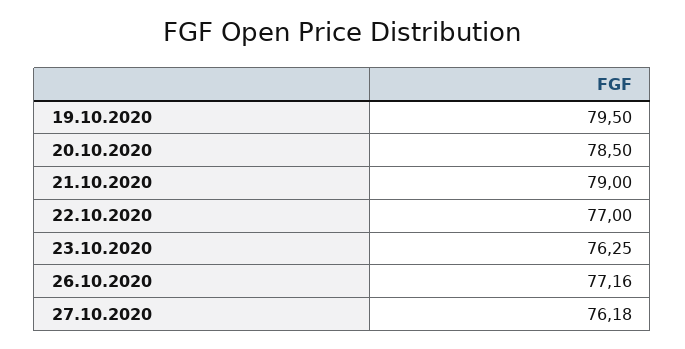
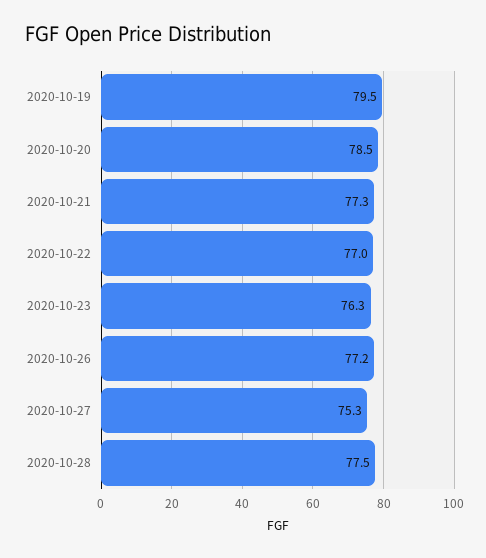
21.10.2020: 79 -> 77.3
27.10.2020: 76.18 -> 75.3
2020-10-28: none -> 77.5

